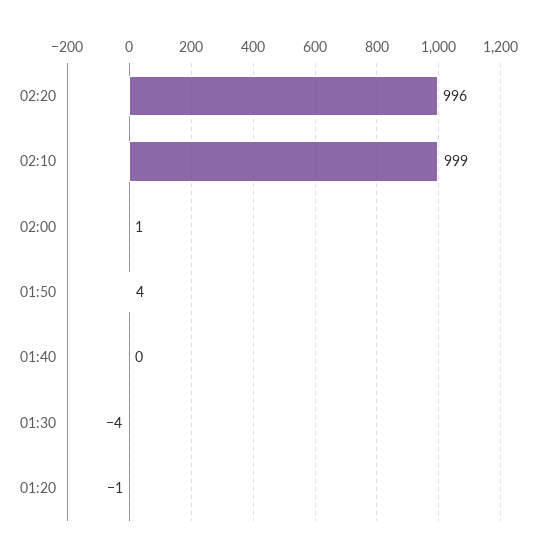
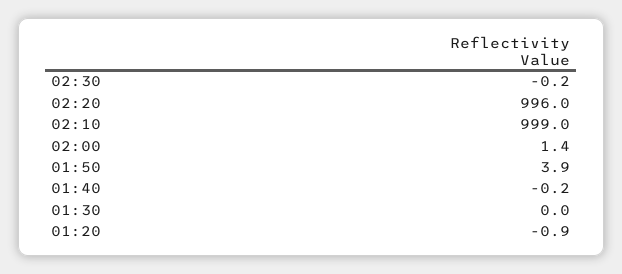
01:30: -4 -> 0
02:30: none -> -0.2

